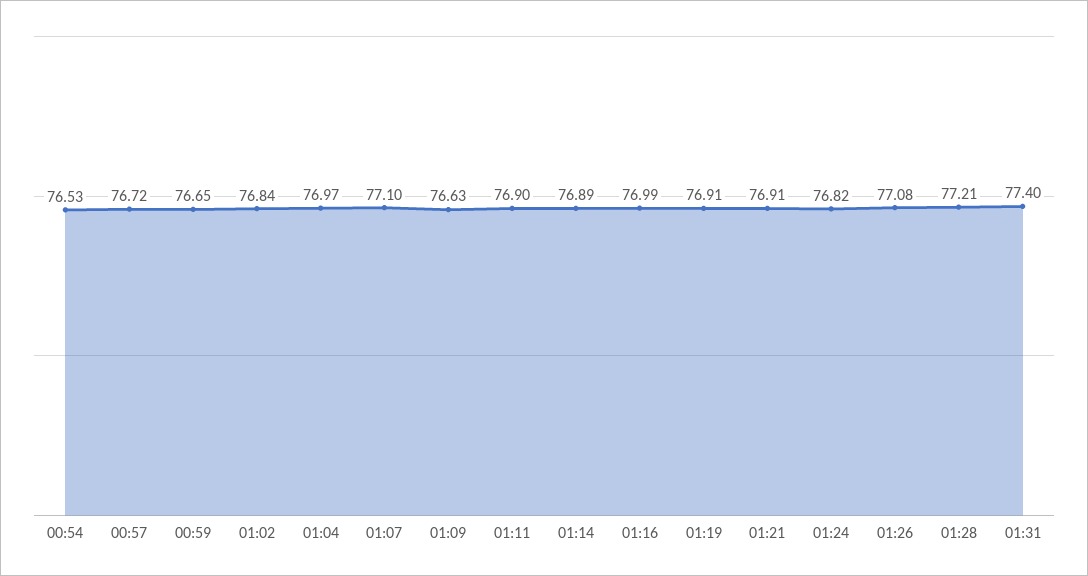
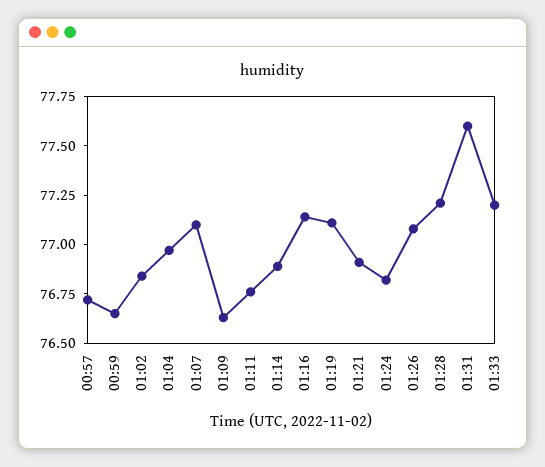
00:54: 76.53 -> none
01:11: 76.9 -> 76.75
01:16: 76.99 -> 77.15
01:19: 76.91 -> 77.1
01:31: 77.4 -> 77.6
01:33: none -> 77.2

